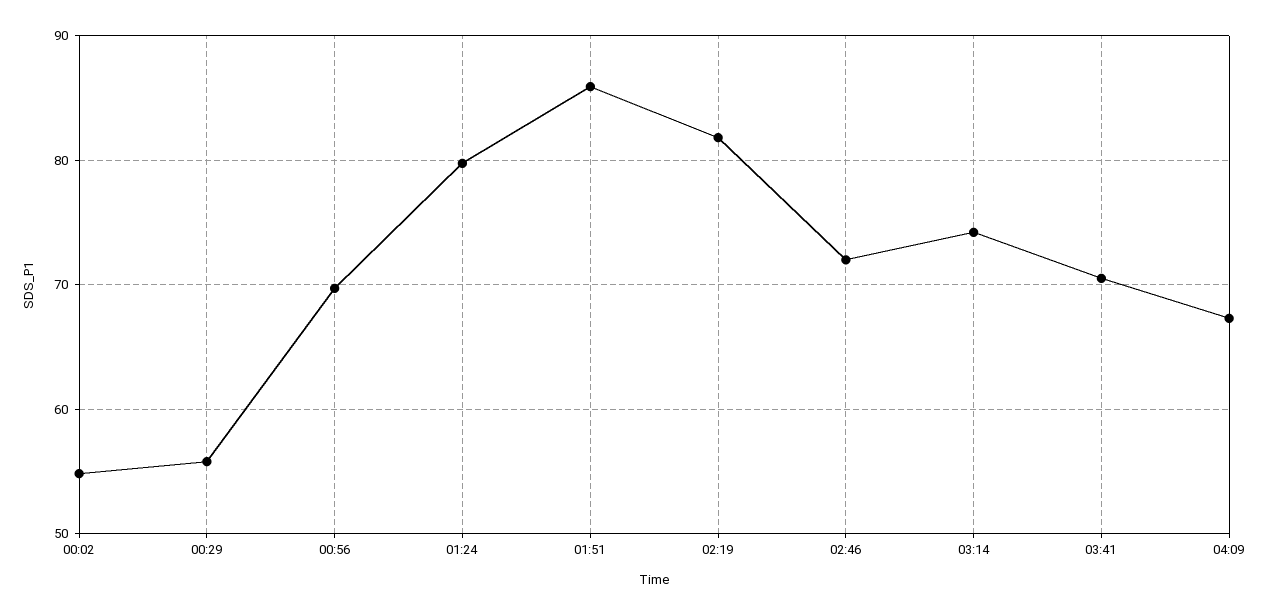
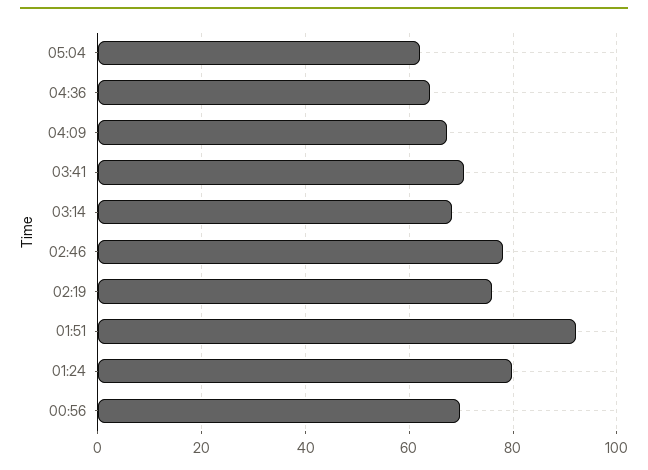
00:02: 55 -> none
00:29: 56 -> none
01:51: 86 -> 92
02:19: 82 -> 76
02:46: 72 -> 78
03:14: 74 -> 68
05:04: none -> 62
04:36: none -> 64

